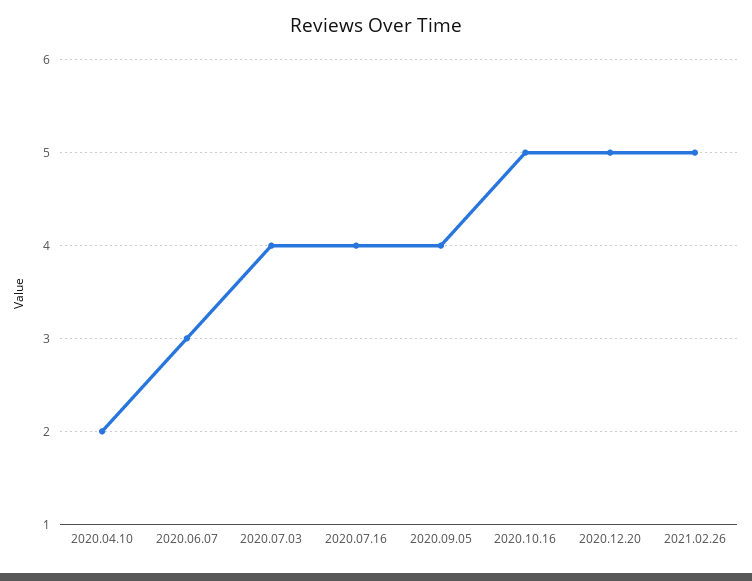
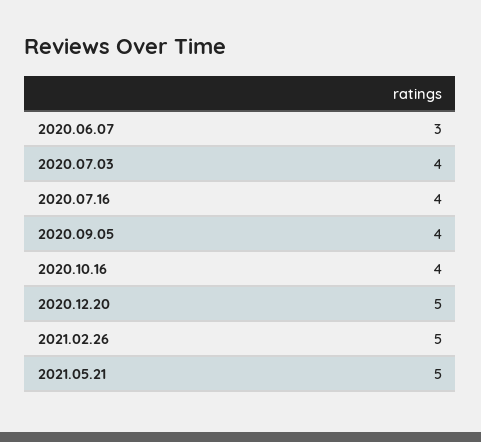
2020.04.10: 2 -> none
2020.10.16: 5 -> 4
2021.05.21: none -> 5

